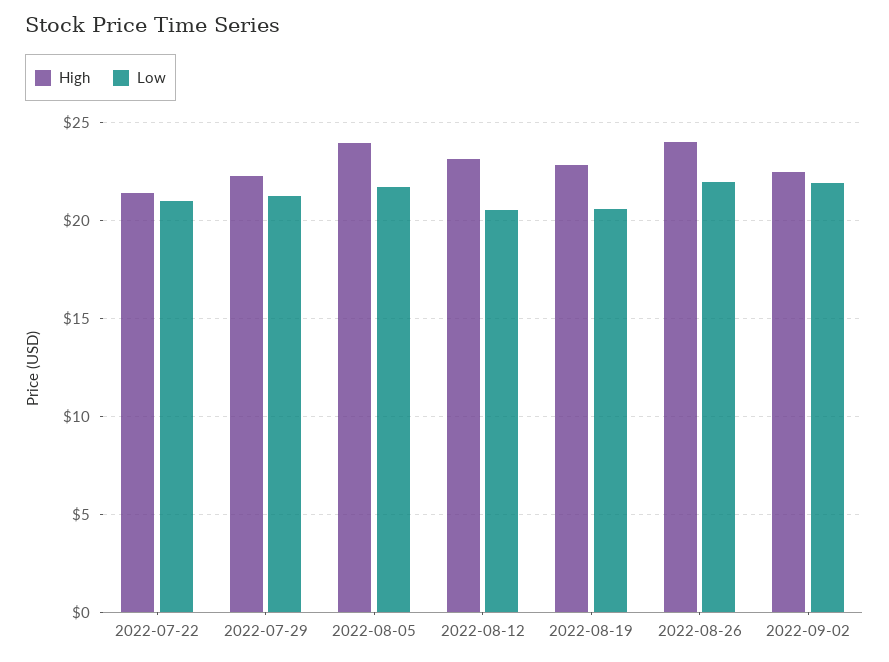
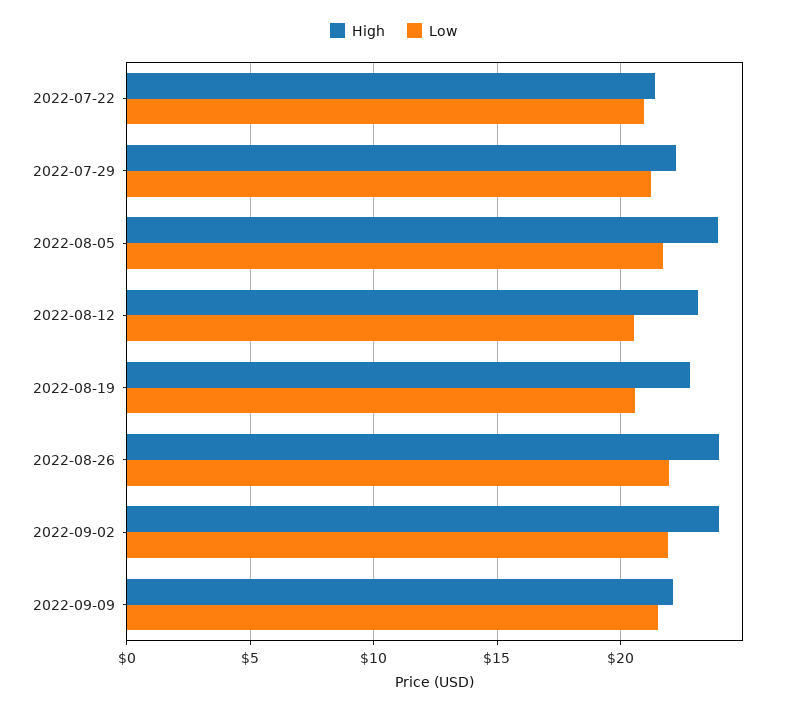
High, 2022-09-02: 22.5 -> 24
High, 2022-09-09: none -> 22
Low, 2022-09-09: none -> 21.5

